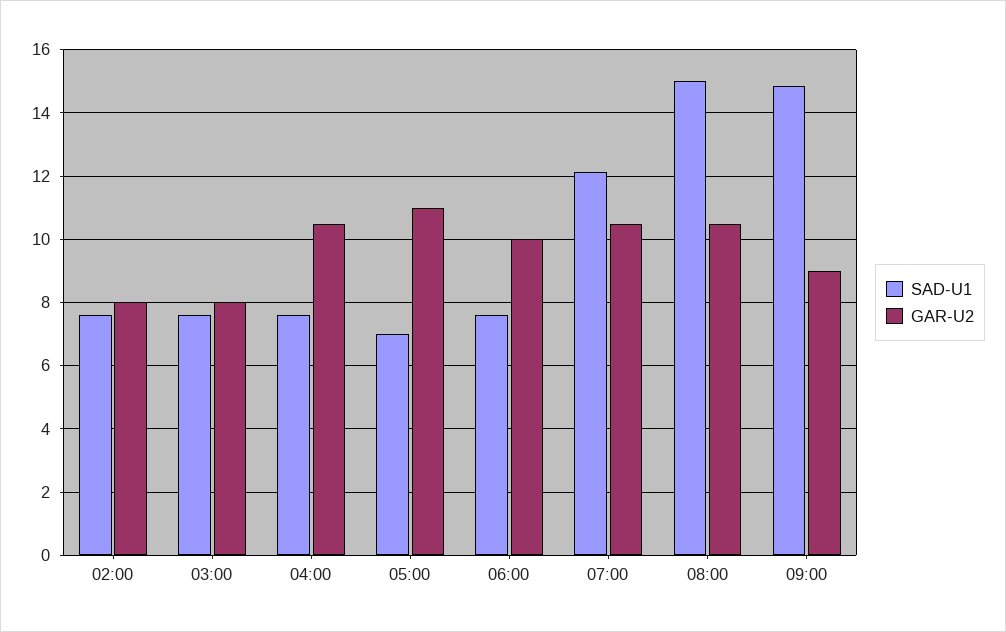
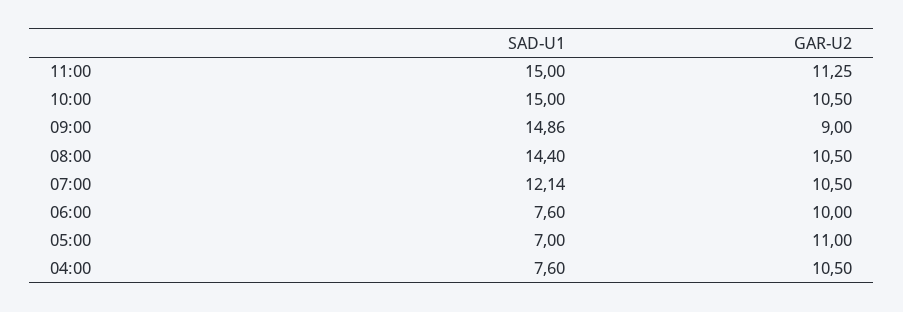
SAD-U1, 02:00: 7.6 -> none
GAR-U2, 02:00: 8 -> none
SAD-U1, 03:00: 7.6 -> none
GAR-U2, 03:00: 8 -> none
SAD-U1, 08:00: 15 -> 14.4
SAD-U1, 11:00: none -> 15
GAR-U2, 11:00: none -> 11.25
SAD-U1, 10:00: none -> 15
GAR-U2, 10:00: none -> 10.5

